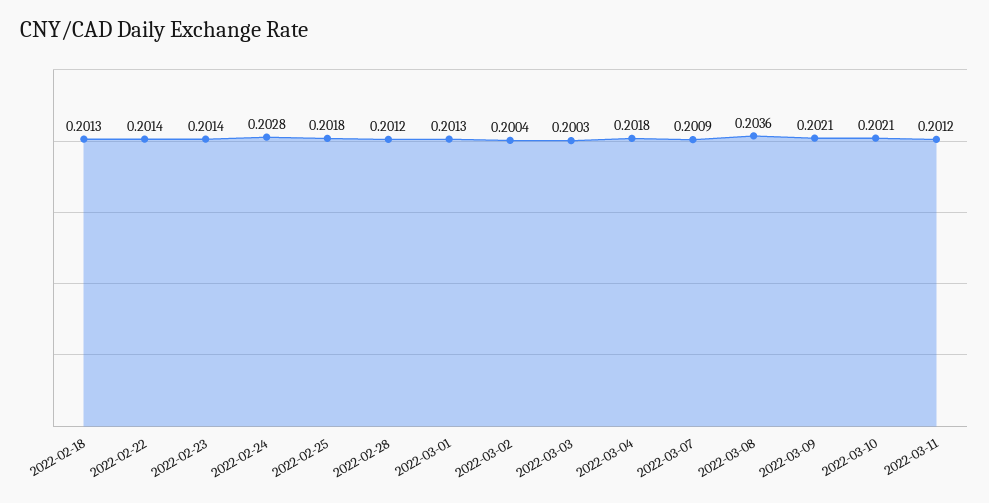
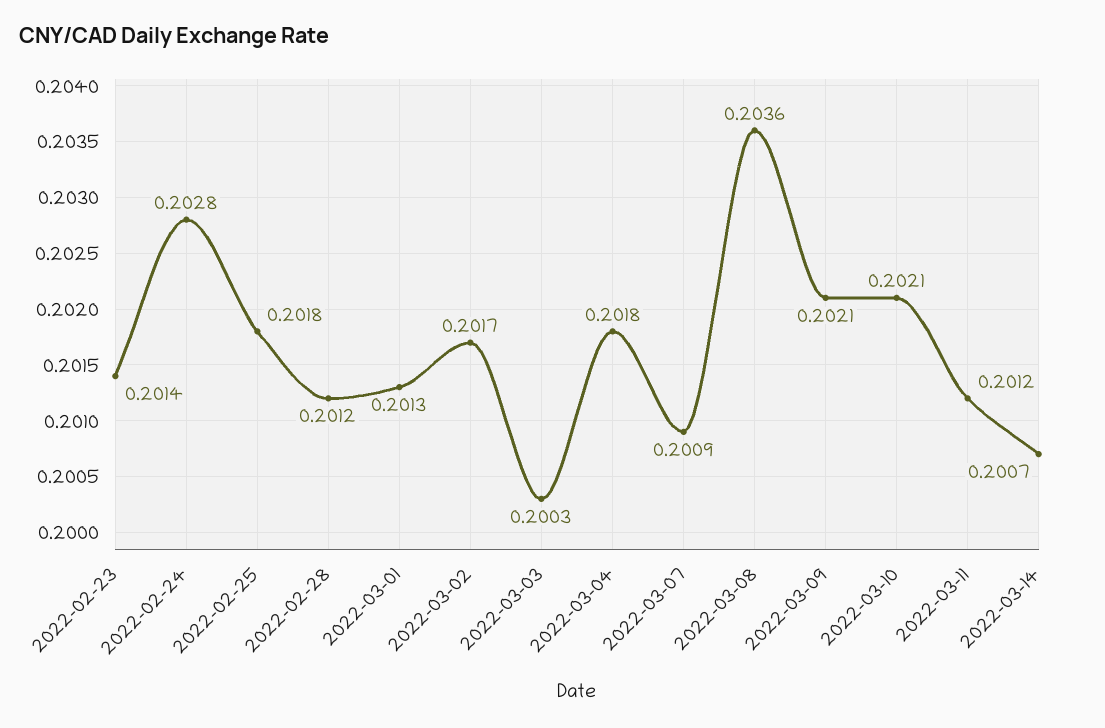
2022-02-18: 0.2013 -> none
2022-02-22: 0.2014 -> none
2022-03-02: 0.2004 -> 0.2017
2022-03-14: none -> 0.2007

